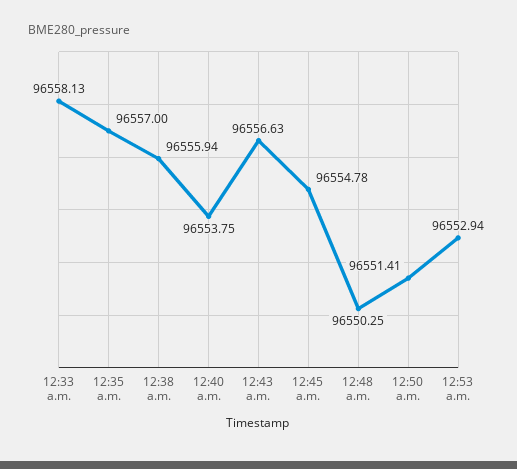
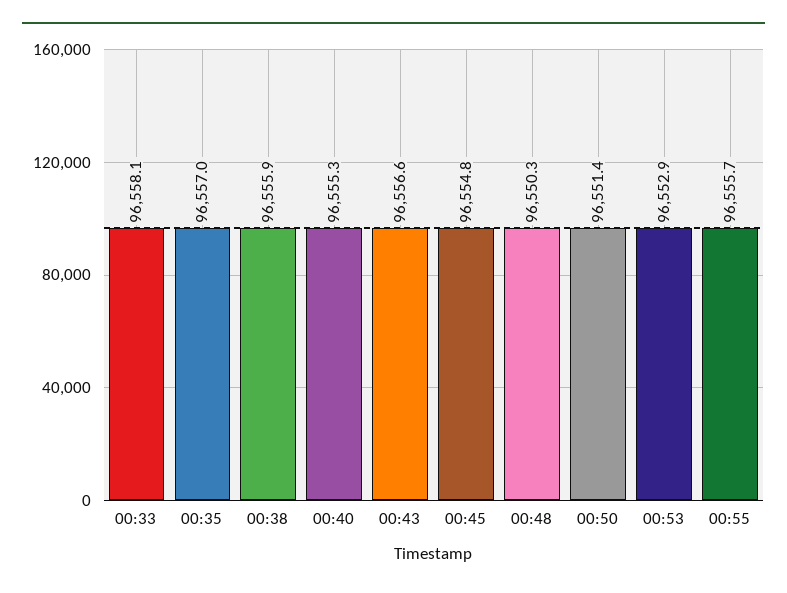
12:40 a.m.: 96553.75 -> 96555.3
00:55: none -> 96555.7

